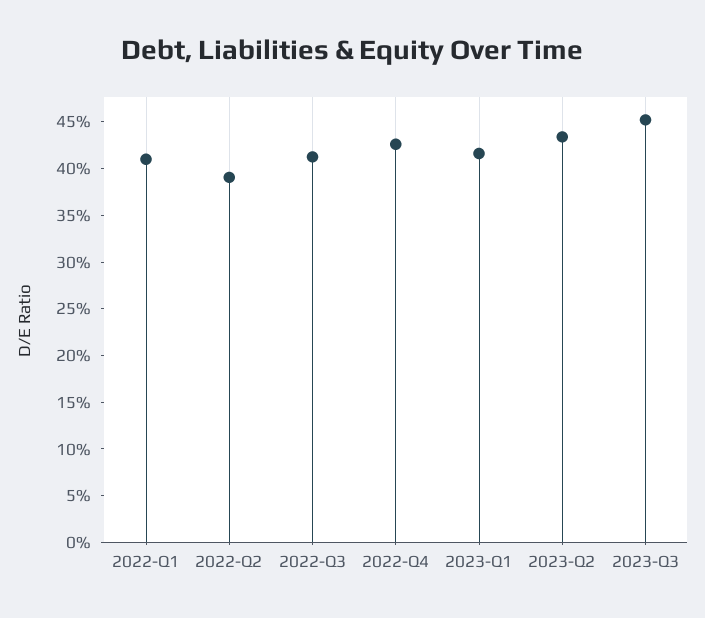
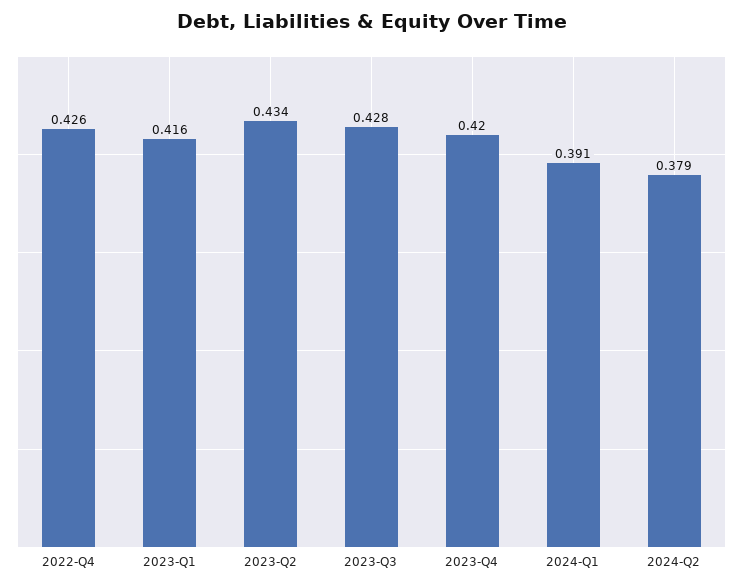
2022-Q1: 0.41 -> none
2022-Q2: 0.39 -> none
2022-Q3: 0.41 -> none
2023-Q3: 0.45 -> 0.428
2023-Q4: none -> 0.42
2024-Q1: none -> 0.391
2024-Q2: none -> 0.379

